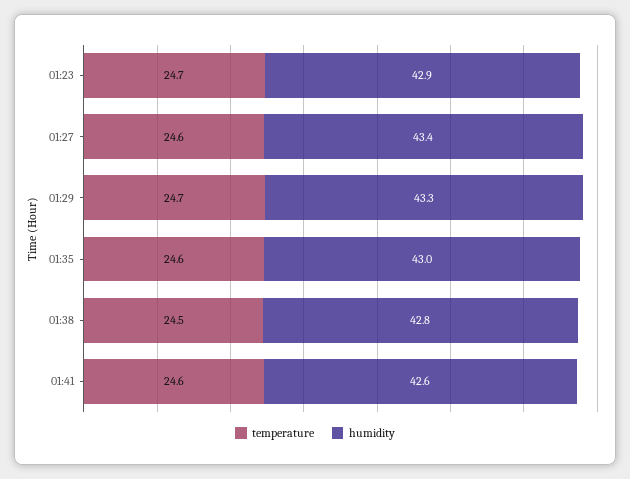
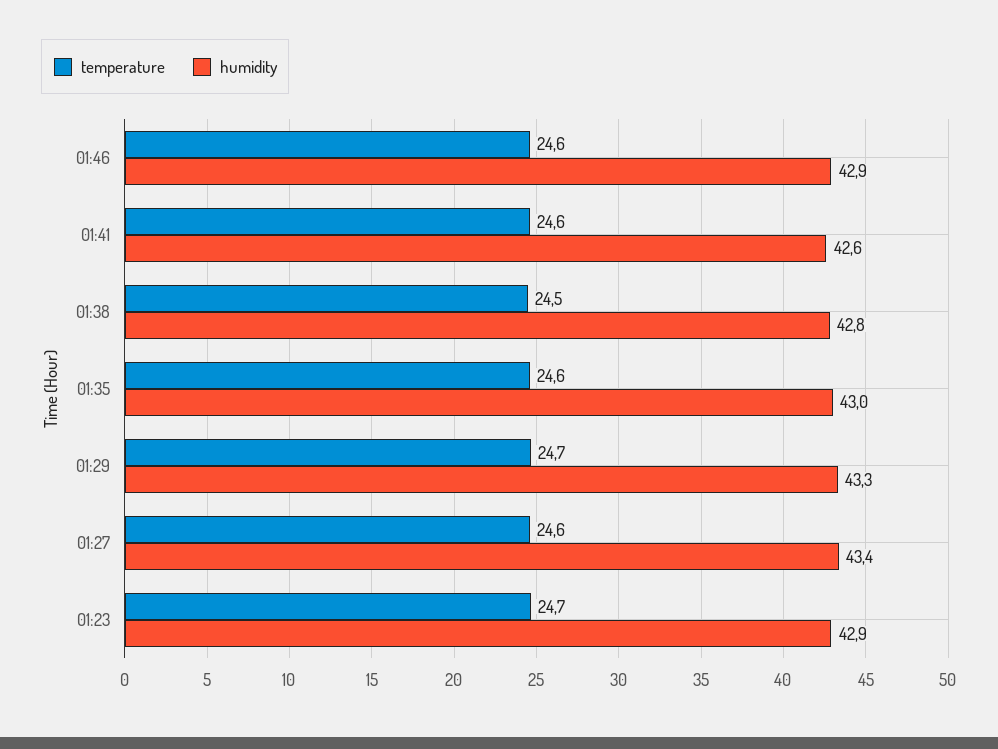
temperature, 01:46: none -> 24.6
humidity, 01:46: none -> 42.9

